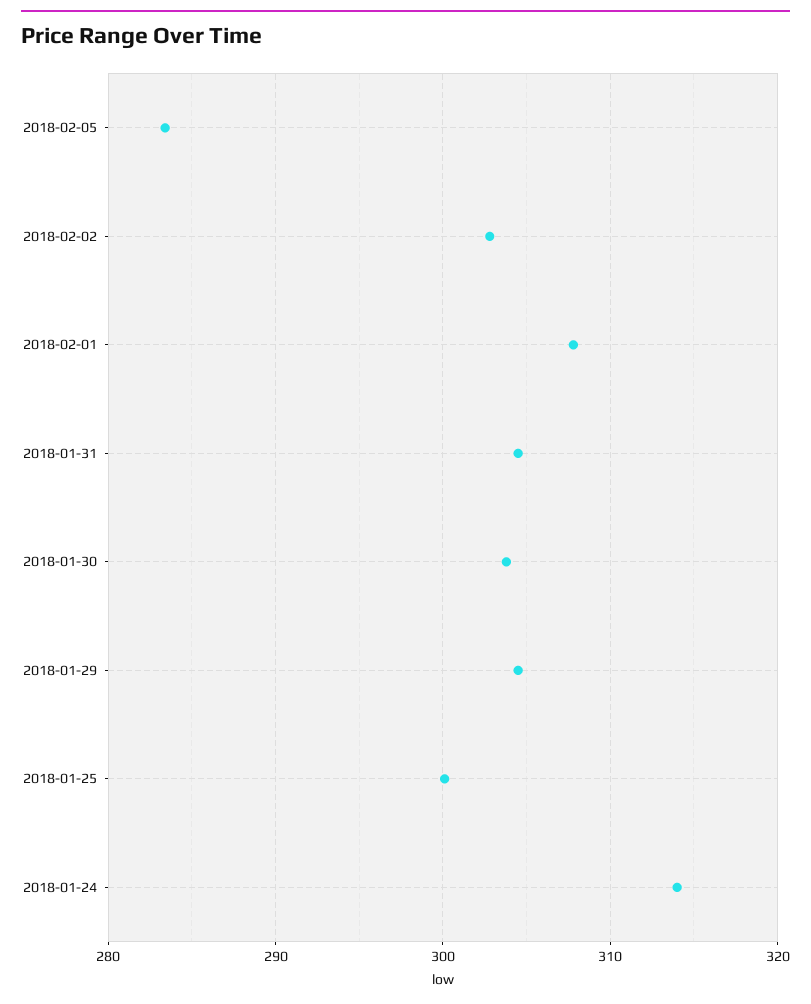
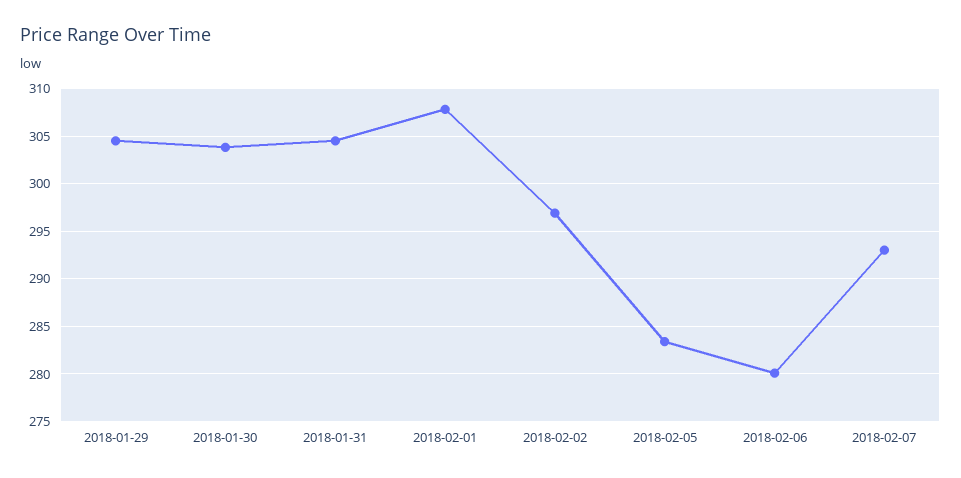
2018-02-02: 303 -> 297
2018-01-25: 300 -> none
2018-01-24: 314 -> none
2018-02-06: none -> 280
2018-02-07: none -> 293

